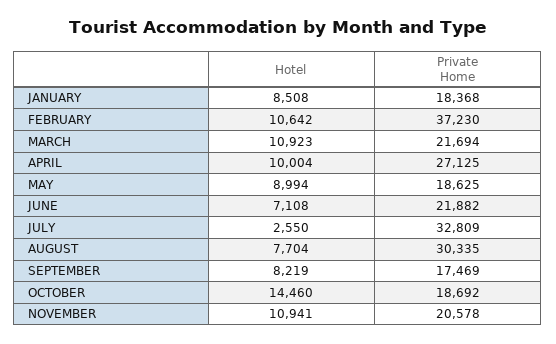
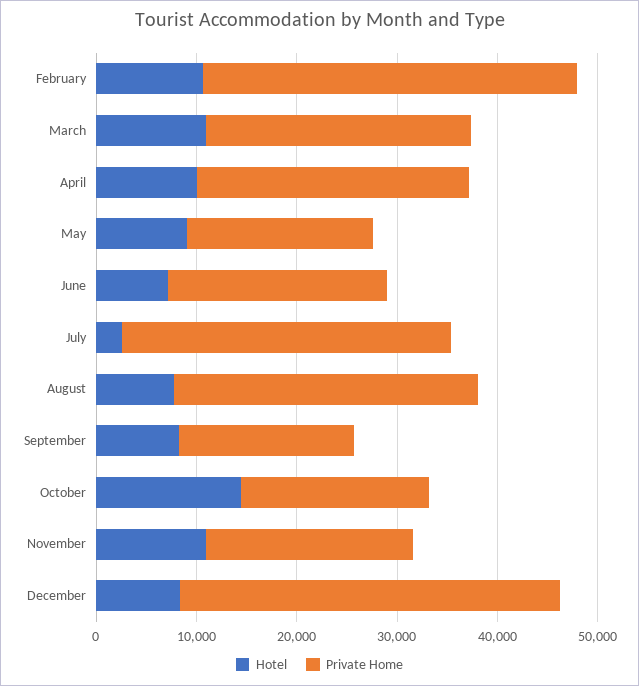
Hotel, JANUARY: 8508 -> none
Private Home, JANUARY: 18368 -> none
Private Home, MARCH: 21694 -> 26000
Hotel, December: none -> 8000
Private Home, December: none -> 38000

